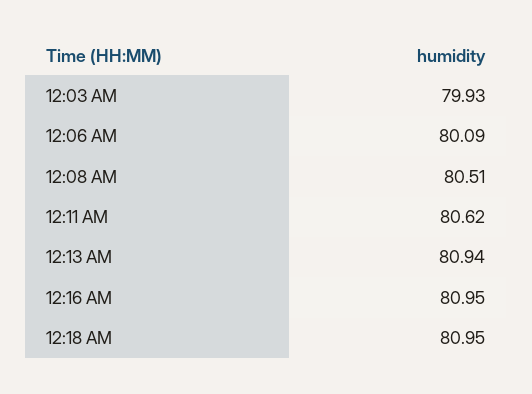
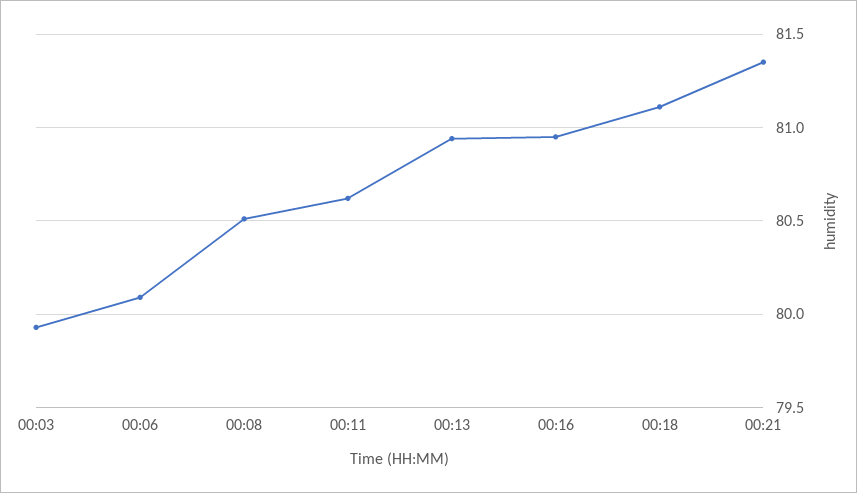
12:18 AM: 80.95 -> 81.1
00:21: none -> 81.35

